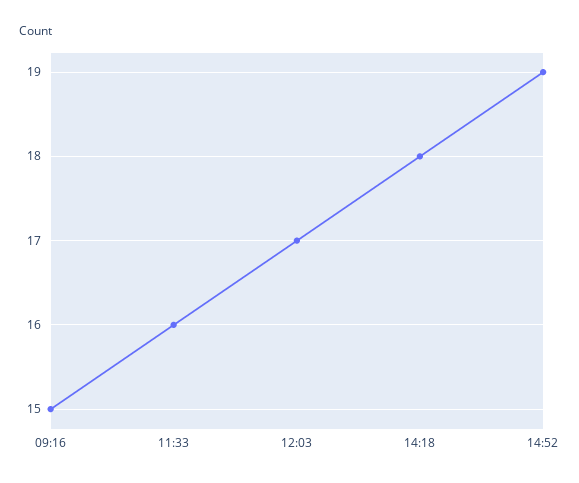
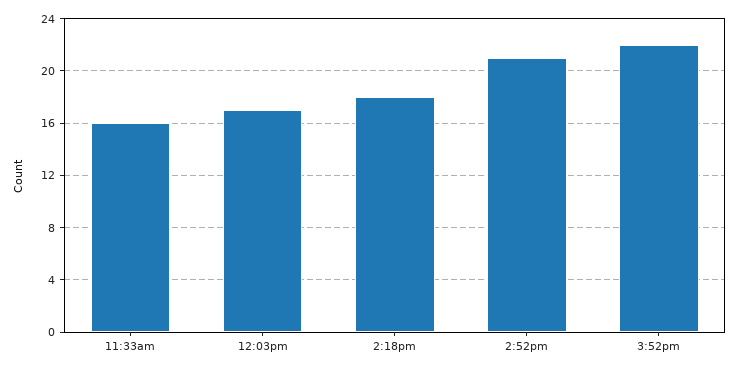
09:16: 15 -> none
14:52: 19 -> 21
3:52pm: none -> 22

